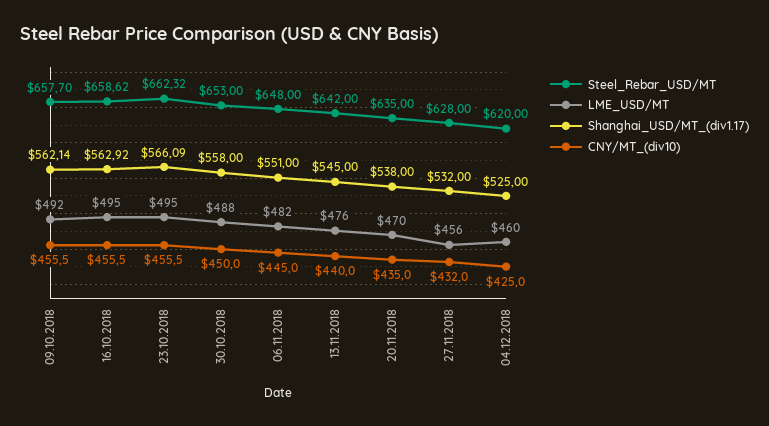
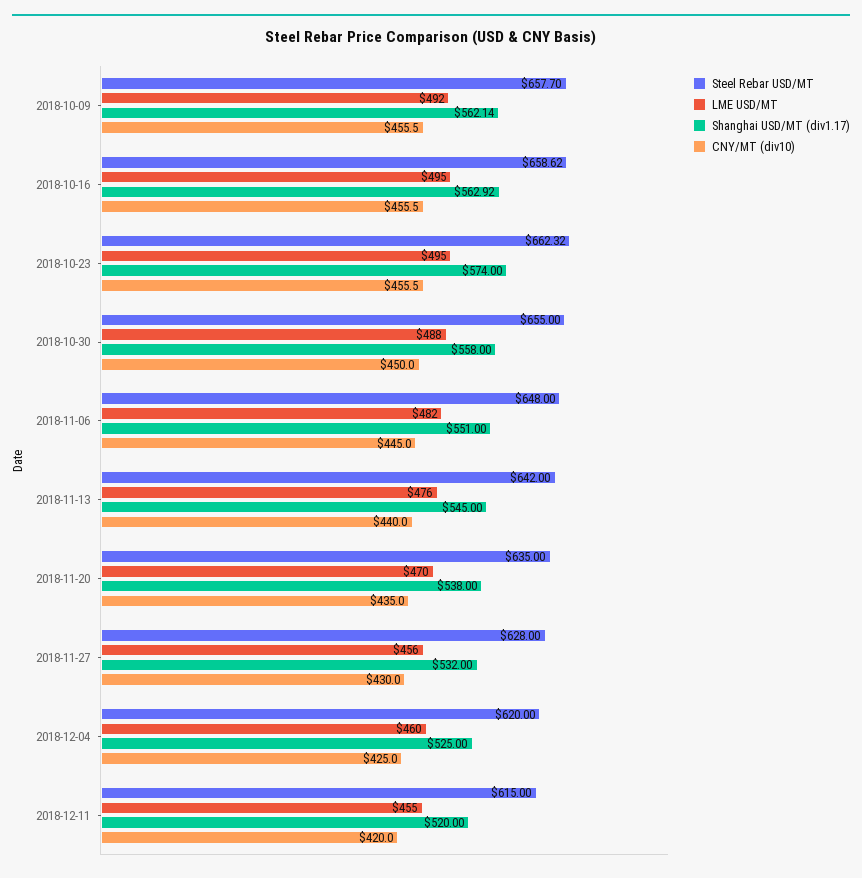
Shanghai_USD/MT_(div1.17), 23.10.2018: 566.09 -> 574
Steel_Rebar_USD/MT, 30.10.2018: 653 -> 655
CNY/MT_(div10), 27.11.2018: 432 -> 430
Steel_Rebar_USD/MT, 2018-12-11: none -> 615
LME_USD/MT, 2018-12-11: none -> 455
Shanghai_USD/MT_(div1.17), 2018-12-11: none -> 520
CNY/MT_(div10), 2018-12-11: none -> 420

